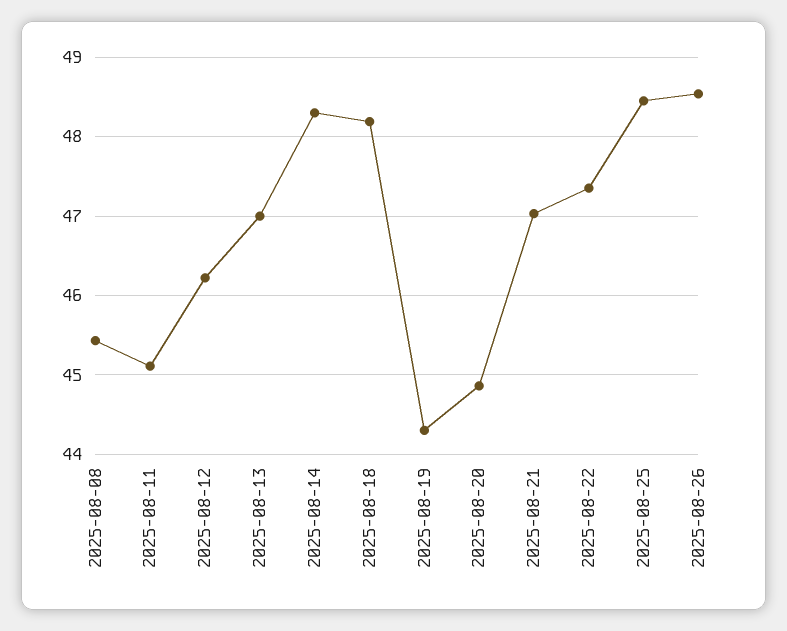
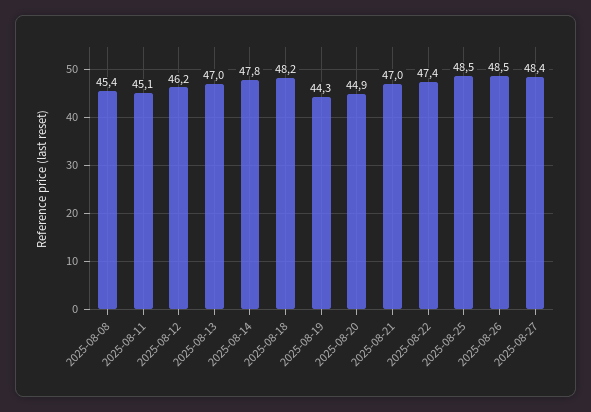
2025-08-14: 48.3 -> 47.8
2025-08-27: none -> 48.4

